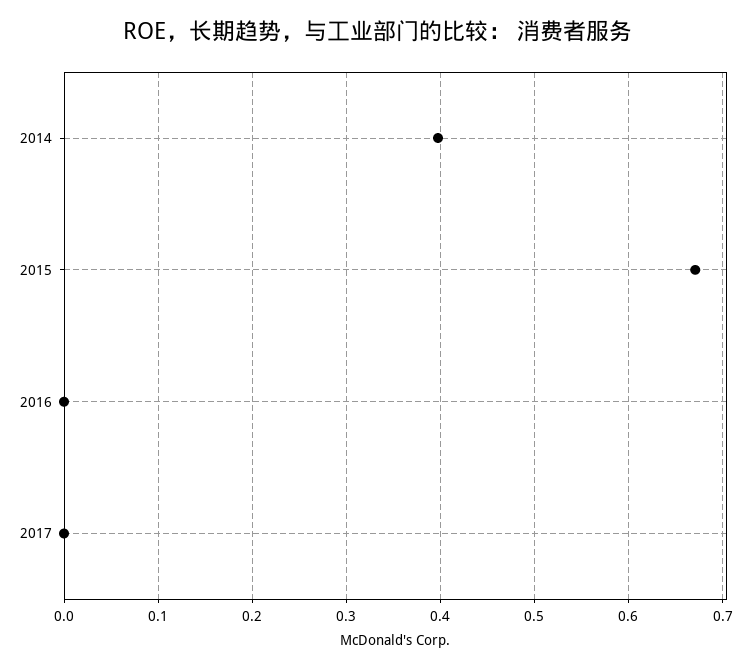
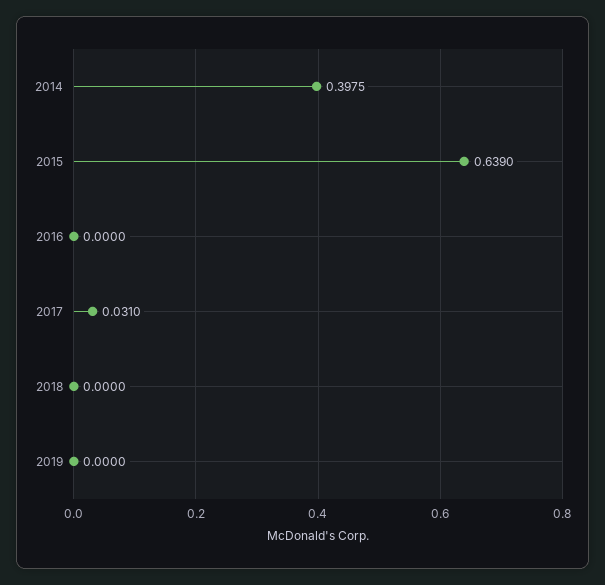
2015: 0.67 -> 0.639
2017: 0 -> 0.031
2018: none -> 0
2019: none -> 0

